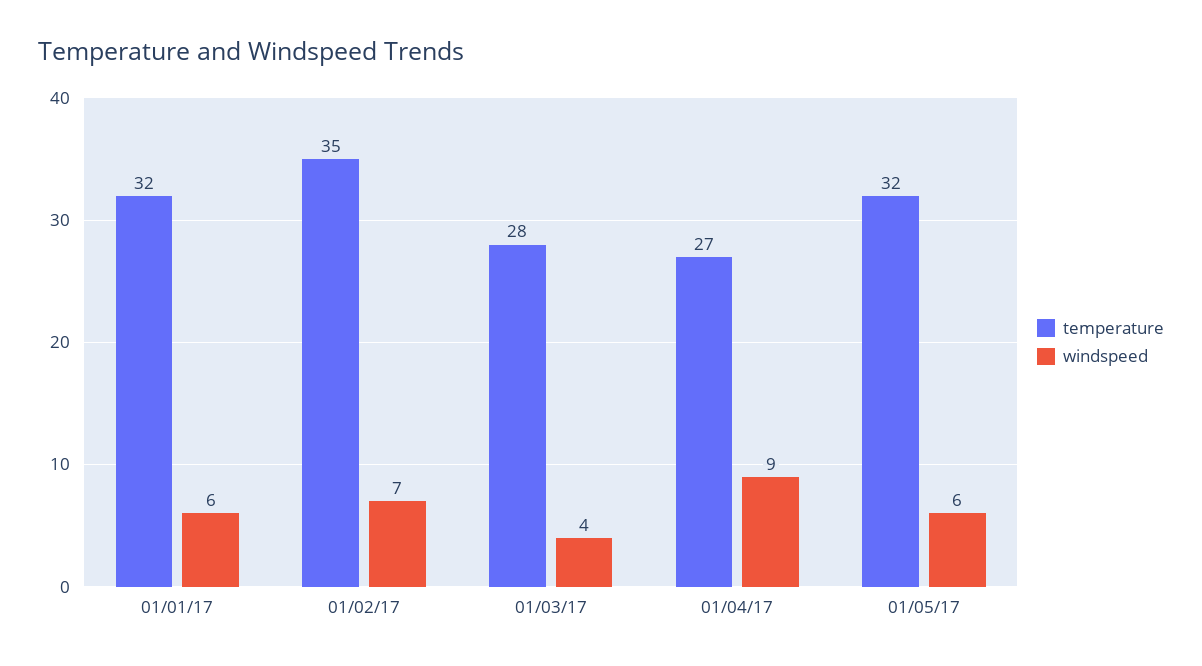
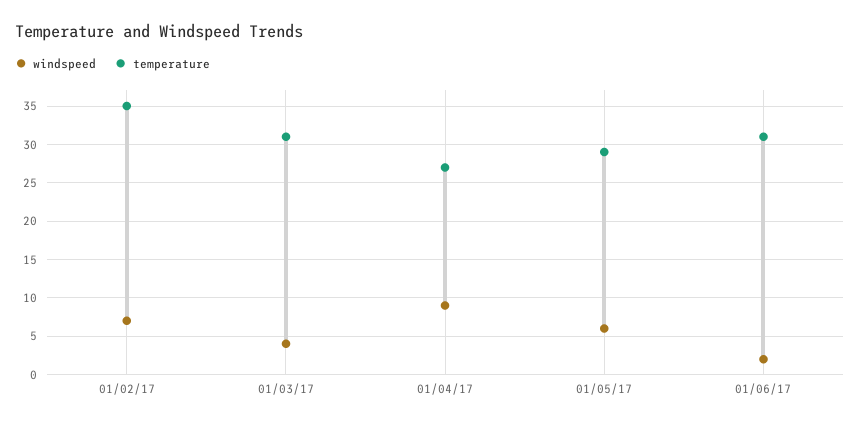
temperature, 01/01/17: 32 -> none
windspeed, 01/01/17: 6 -> none
temperature, 01/03/17: 28 -> 31
temperature, 01/05/17: 32 -> 29
windspeed, 01/06/17: none -> 2
temperature, 01/06/17: none -> 31

